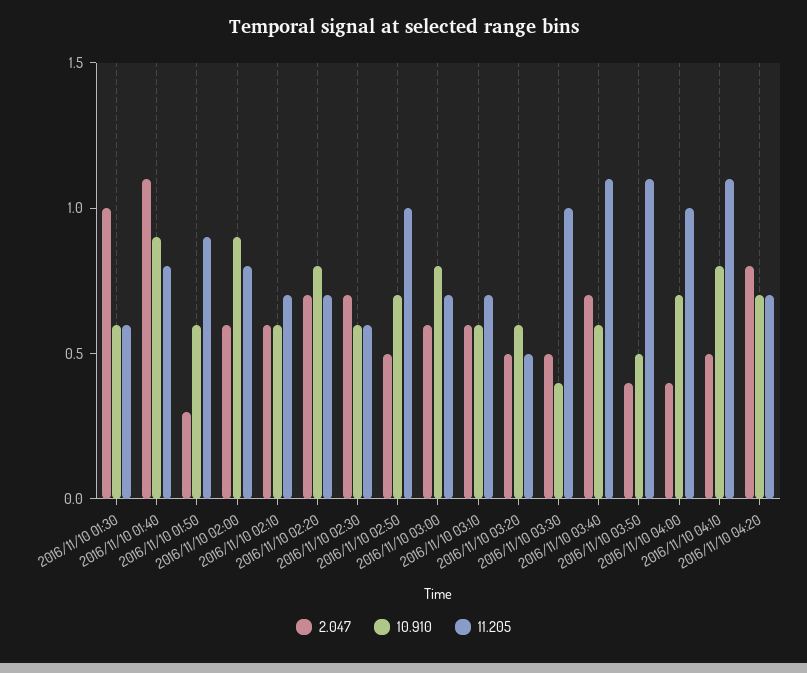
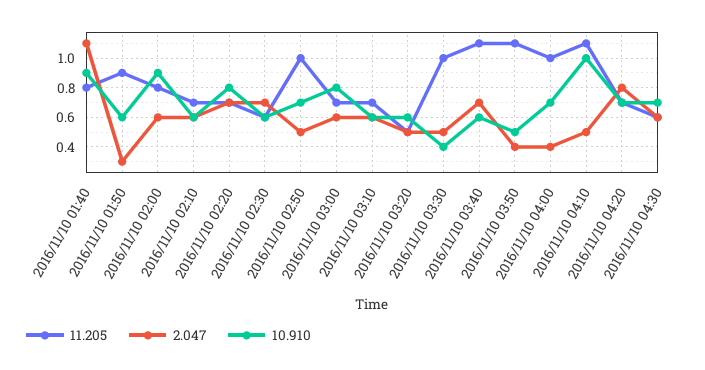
2.047, 2016/11/10 01:30: 1 -> none
10.910, 2016/11/10 01:30: 0.6 -> none
11.205, 2016/11/10 01:30: 0.6 -> none
10.910, 2016/11/10 04:10: 0.8 -> 1
11.205, 2016/11/10 04:30: none -> 0.6
2.047, 2016/11/10 04:30: none -> 0.6
10.910, 2016/11/10 04:30: none -> 0.7

